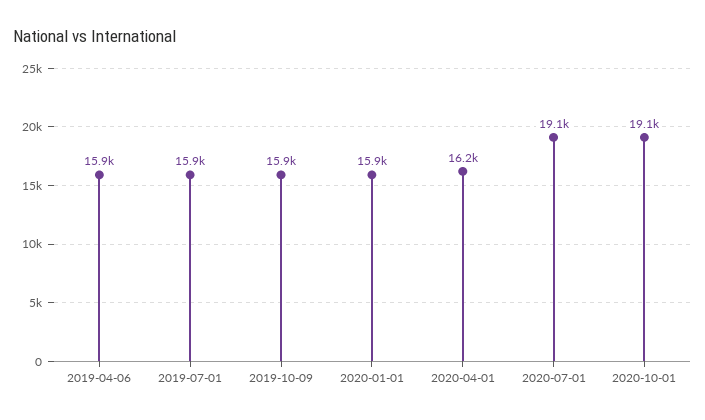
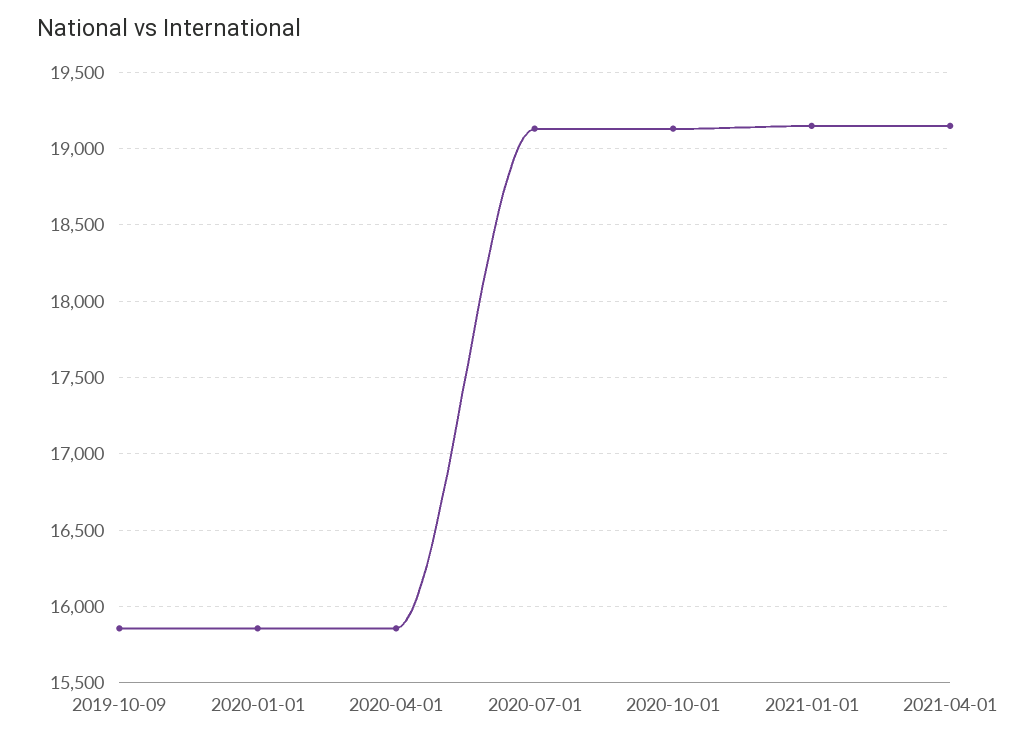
2019-04-06: 15900 -> none
2019-07-01: 15900 -> none
2020-04-01: 16200 -> 15850
2021-01-01: none -> 19150
2021-04-01: none -> 19150

